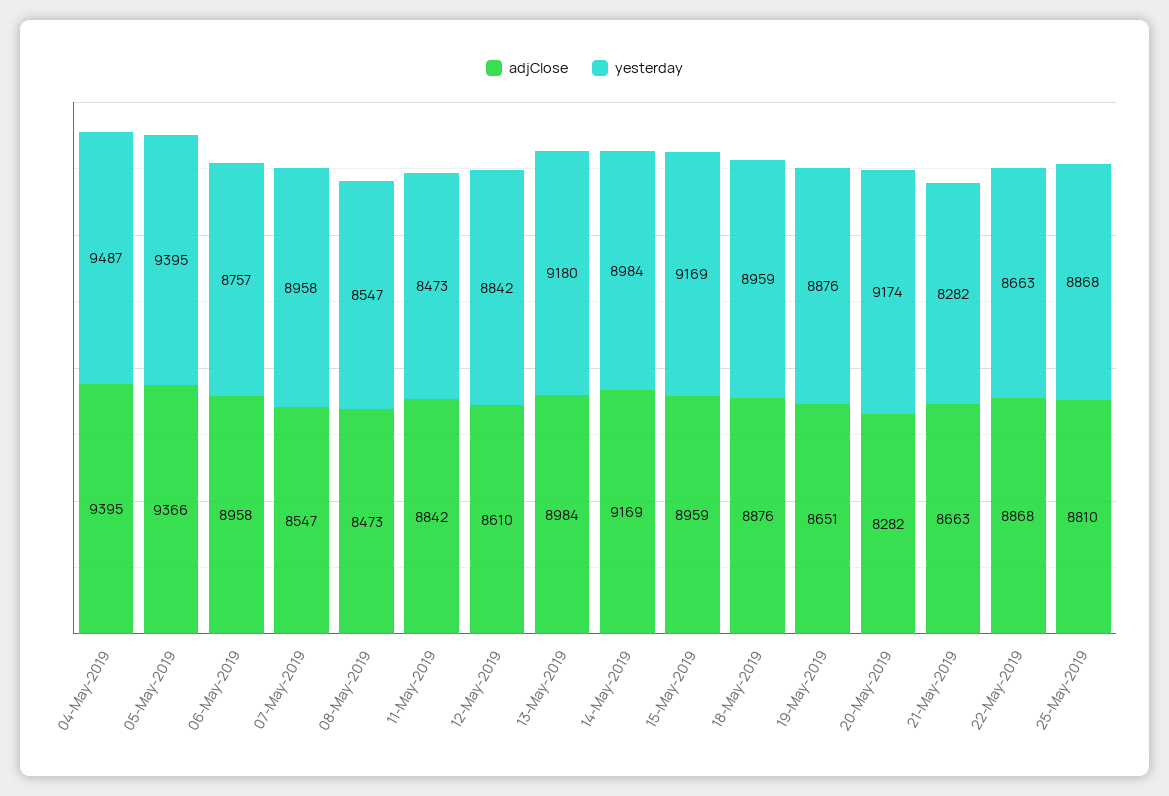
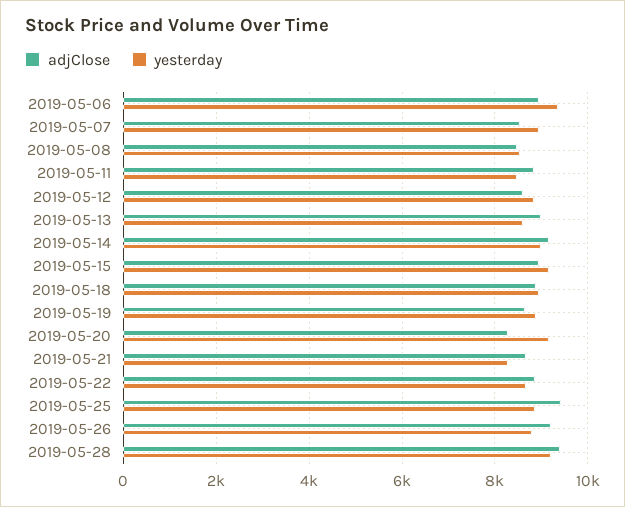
adjClose, 04-May-2019: 9395 -> none
yesterday, 04-May-2019: 9487 -> none
adjClose, 05-May-2019: 9366 -> none
yesterday, 05-May-2019: 9395 -> none
yesterday, 06-May-2019: 8757 -> 9400
yesterday, 13-May-2019: 9180 -> 8600
adjClose, 25-May-2019: 8810 -> 9400
adjClose, 2019-05-26: none -> 9200
yesterday, 2019-05-26: none -> 8800
adjClose, 2019-05-28: none -> 9400
yesterday, 2019-05-28: none -> 9200

